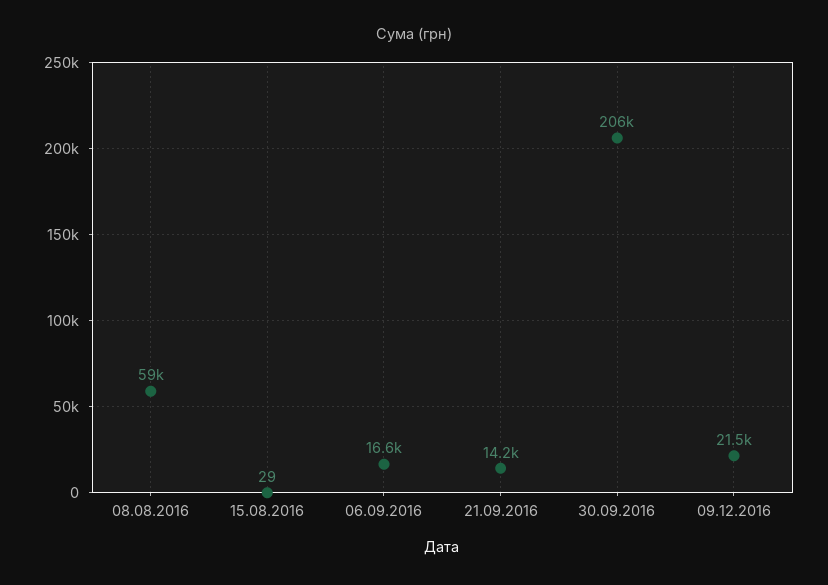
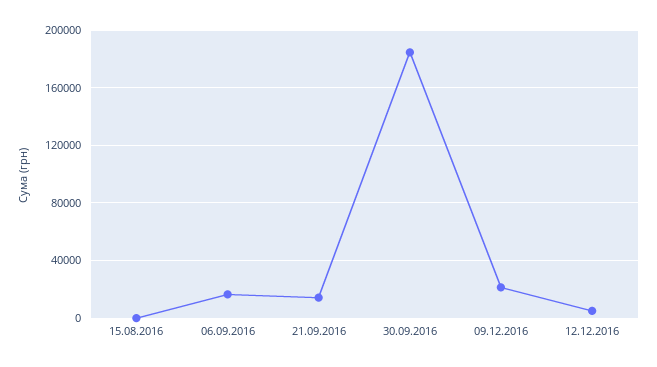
08.08.2016: 59000 -> none
30.09.2016: 206000 -> 185000
12.12.2016: none -> 5000

